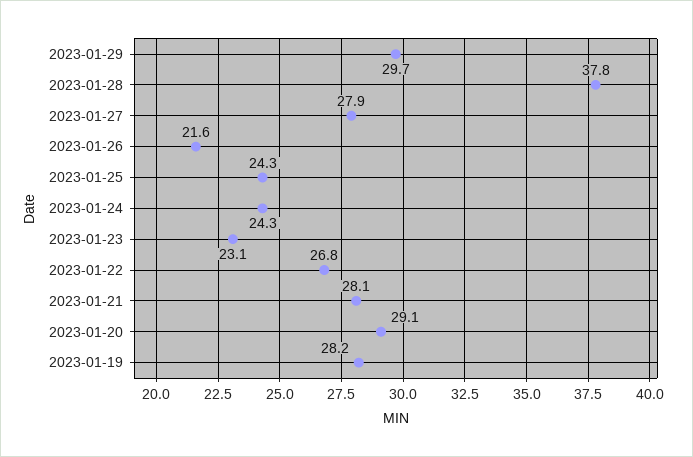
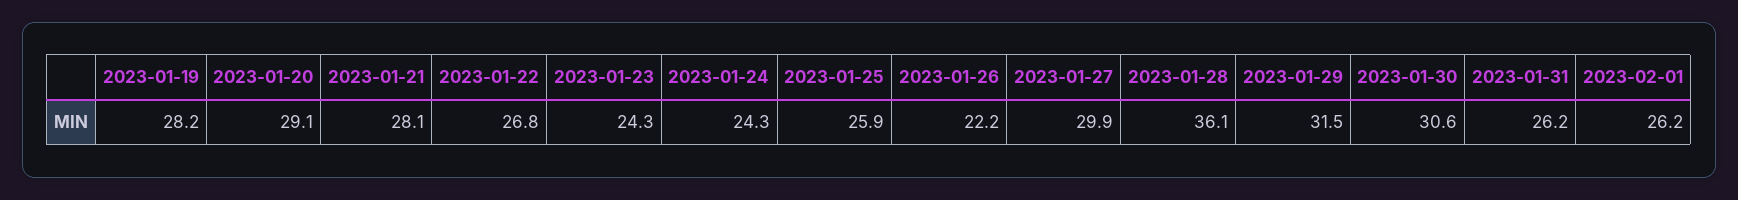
2023-01-29: 29.7 -> 31.5
2023-01-28: 37.8 -> 36.1
2023-01-27: 27.9 -> 29.9
2023-01-26: 21.6 -> 22.2
2023-01-25: 24.3 -> 25.9
2023-01-23: 23.1 -> 24.3
2023-01-30: none -> 30.6
2023-01-31: none -> 26.2
2023-02-01: none -> 26.2

